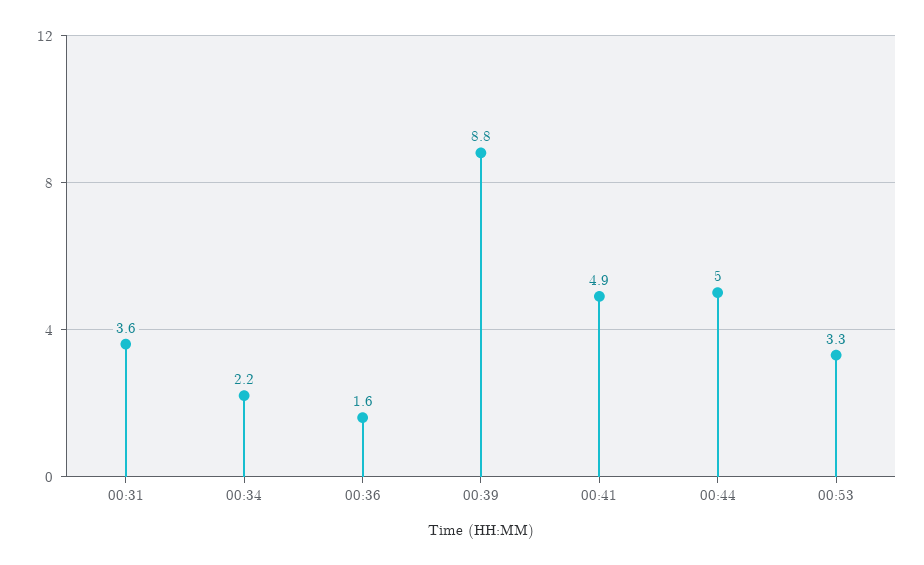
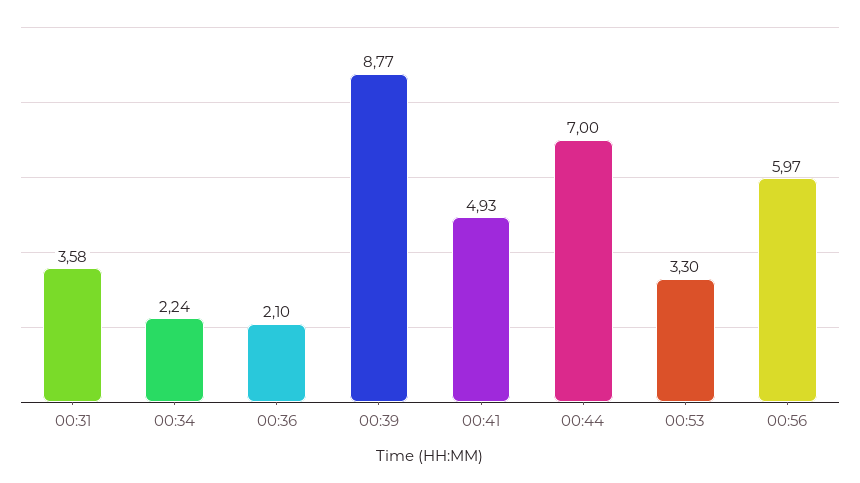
00:36: 1.6 -> 2.1
00:44: 5 -> 7
00:56: none -> 5.97

